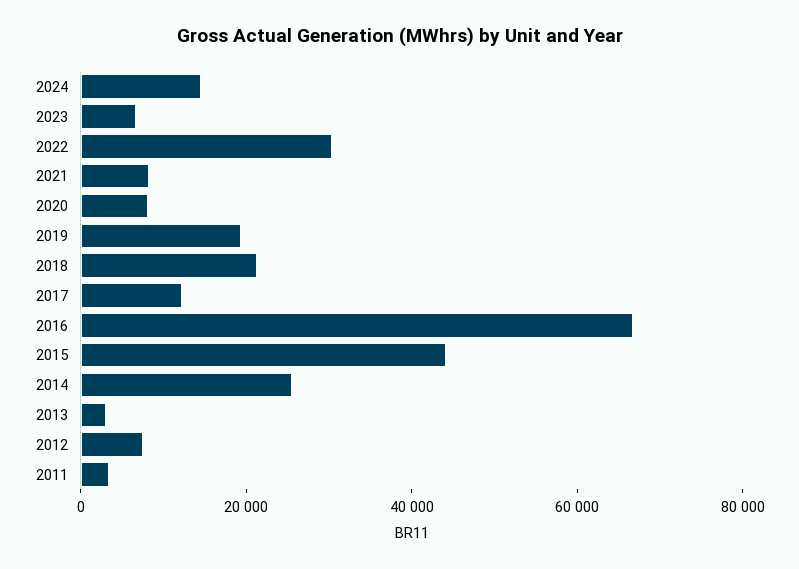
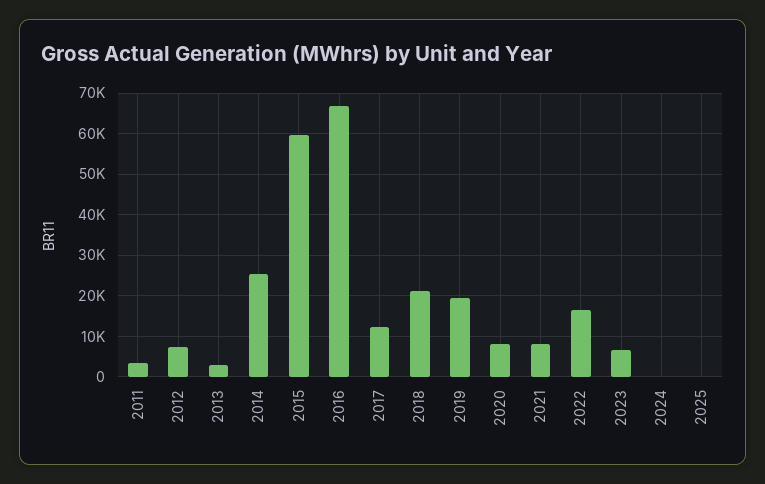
2024: 15000 -> 0
2022: 30000 -> 16000
2015: 45000 -> 60000
2025: none -> 0

